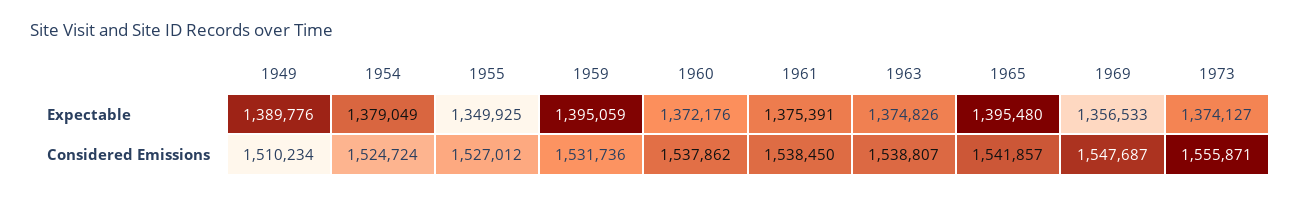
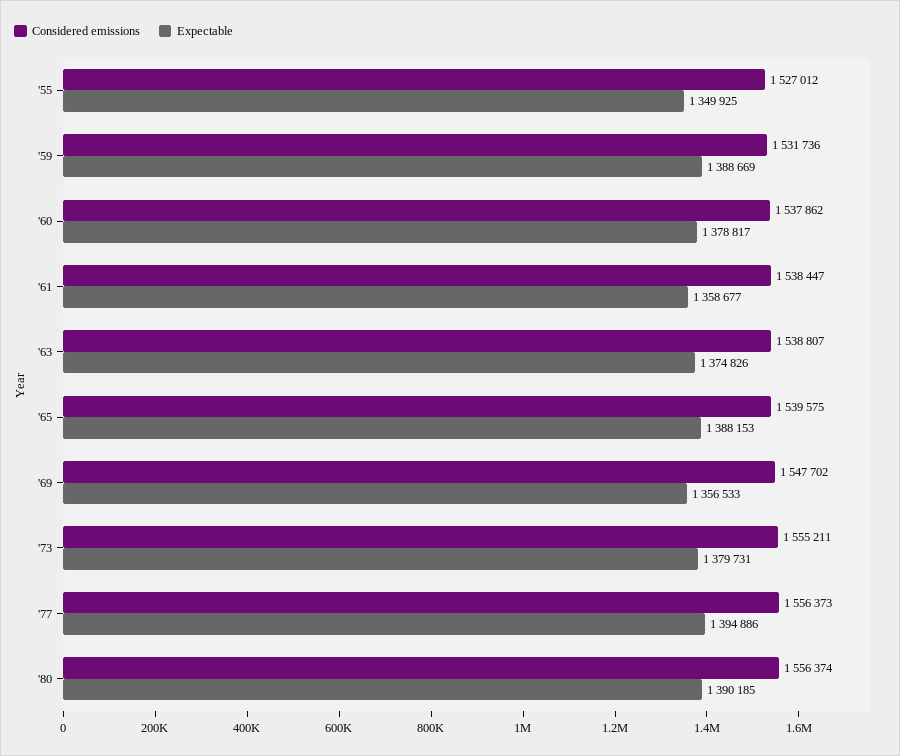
Expectable, 1949: 1389776 -> none
Expectable, 1954: 1379049 -> none
Expectable, 1959: 1395059 -> 1388669
Expectable, 1960: 1372176 -> 1378817
Expectable, 1961: 1375391 -> 1358677
Expectable, 1965: 1395480 -> 1388153
Expectable, 1973: 1374127 -> 1379731
Considered Emissions, 1949: 1510234 -> none
Considered Emissions, 1954: 1524724 -> none
Considered Emissions, 1961: 1538450 -> 1538447
Considered Emissions, 1965: 1541857 -> 1539575
Considered Emissions, 1969: 1547687 -> 1547702
Considered Emissions, 1973: 1555871 -> 1555211
Considered Emissions, '77: none -> 1556373
Expectable, '77: none -> 1394886
Considered Emissions, '80: none -> 1556374
Expectable, '80: none -> 1390185

